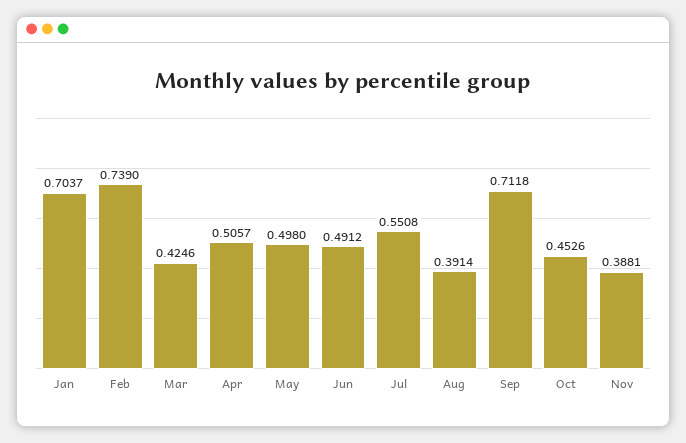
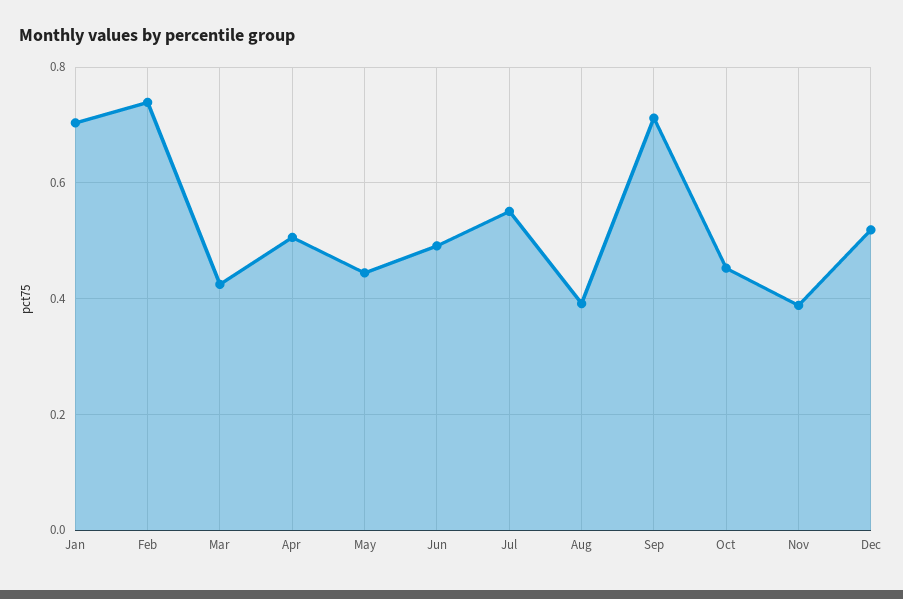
May: 0.498 -> 0.44
Dec: none -> 0.52

